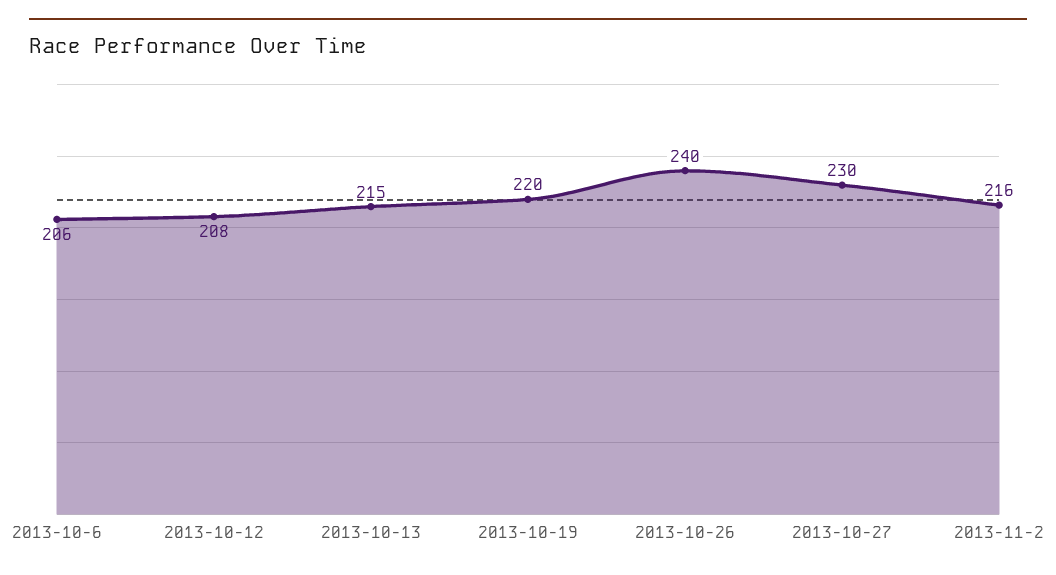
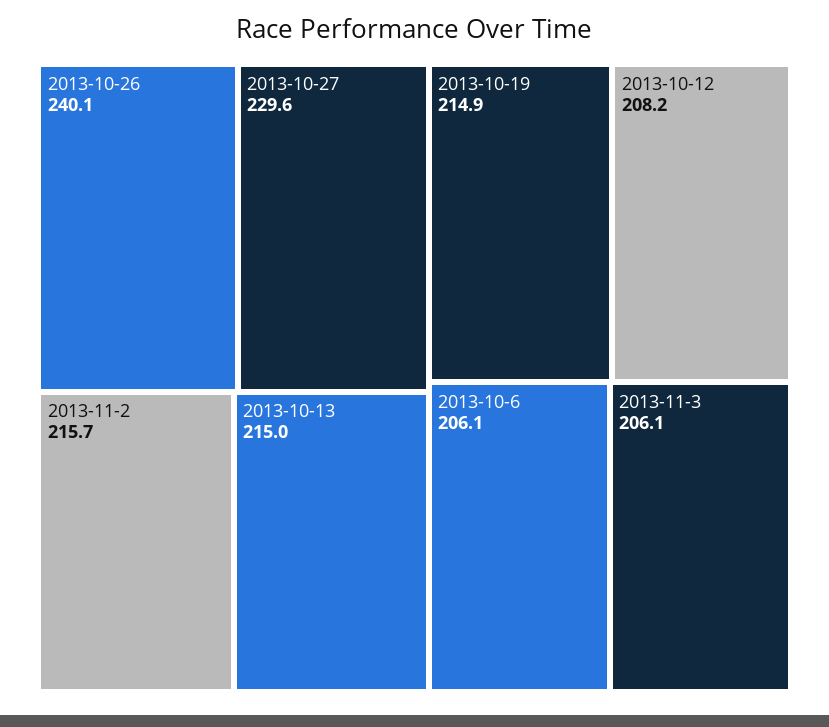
2013-10-19: 220 -> 214.9
2013-11-3: none -> 206.1

